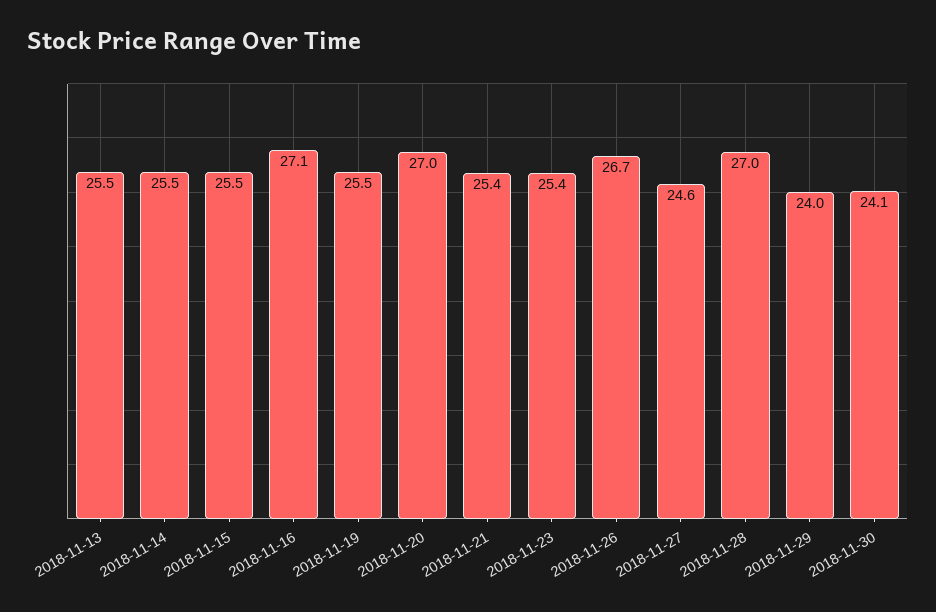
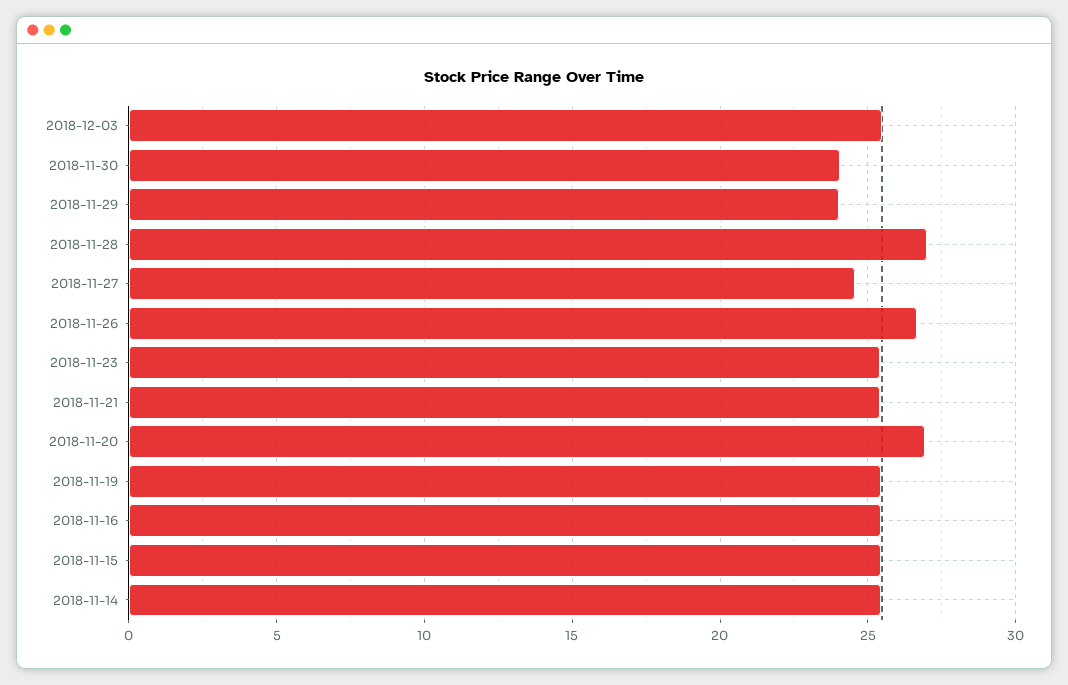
2018-11-13: 25.5 -> none
2018-11-16: 27.1 -> 25.5
2018-12-03: none -> 25.5

